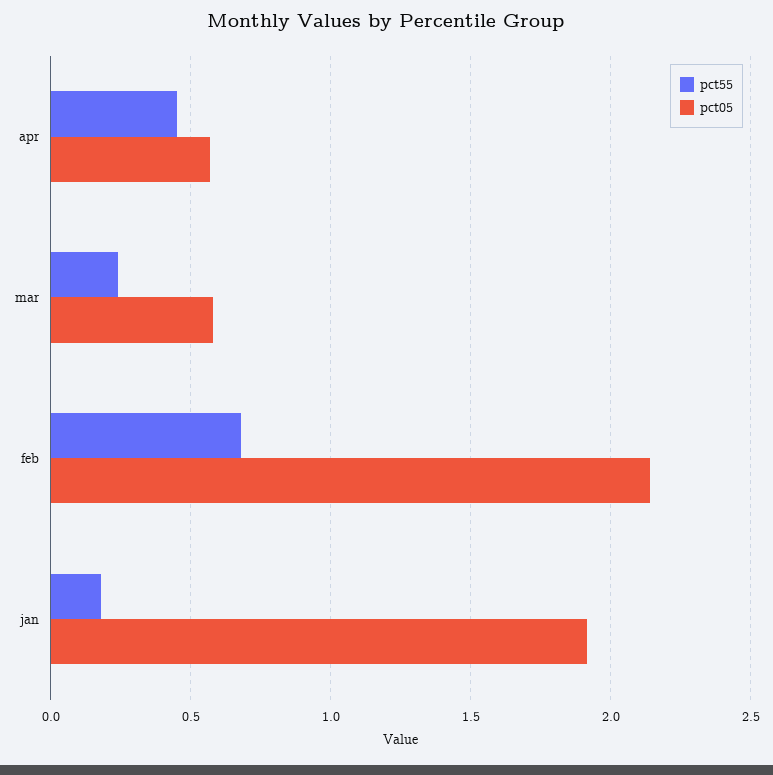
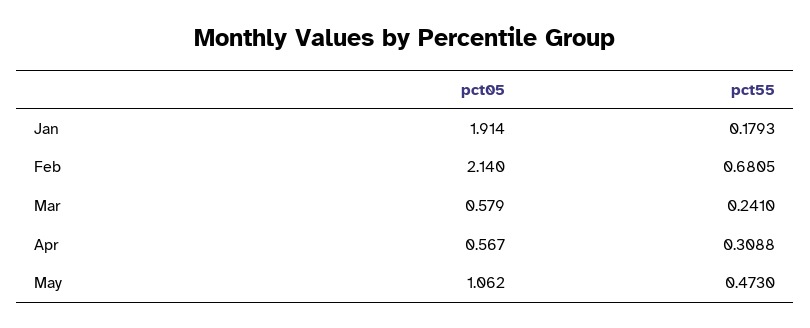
pct55, apr: 0.45 -> 0.3088
pct05, May: none -> 1.062
pct55, May: none -> 0.473

